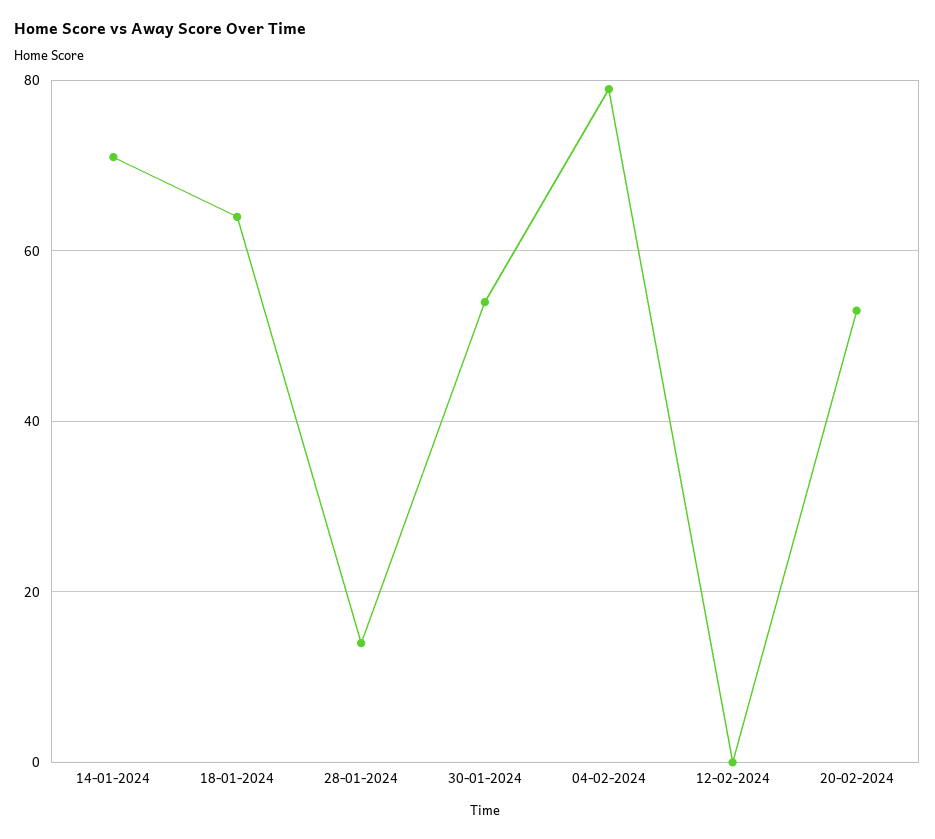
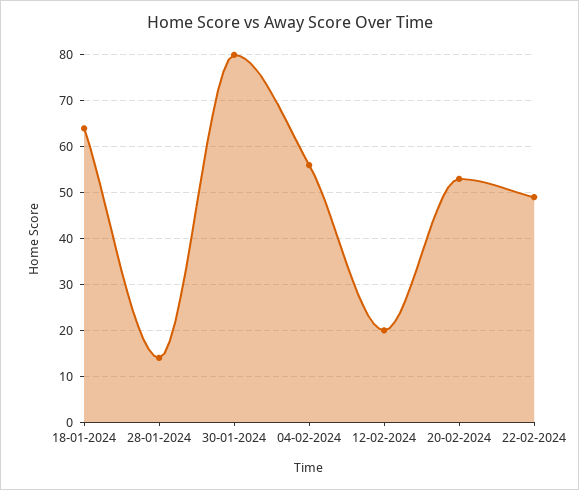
14-01-2024: 70 -> none
30-01-2024: 55 -> 80
04-02-2024: 80 -> 55
12-02-2024: 0 -> 20
22-02-2024: none -> 50

